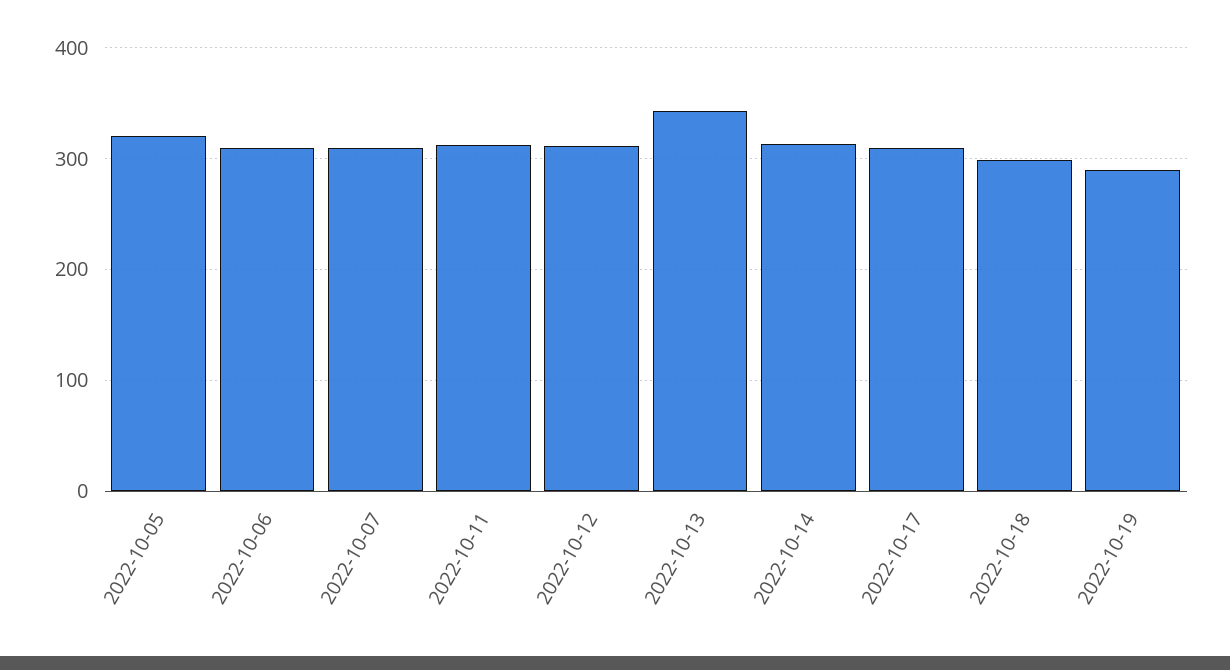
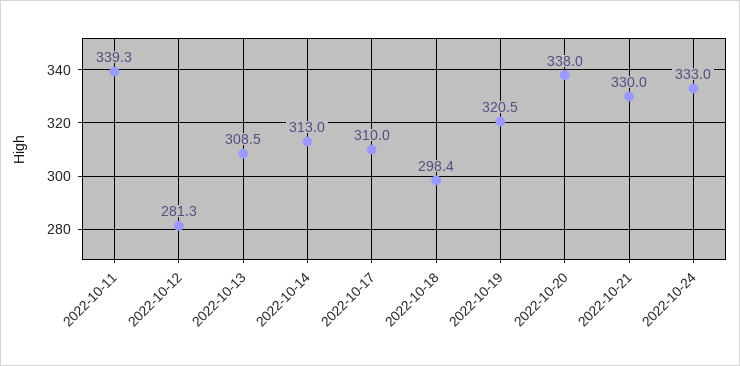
2022-10-05: 320 -> none
2022-10-06: 310 -> none
2022-10-07: 310 -> none
2022-10-11: 310 -> 339.3
2022-10-12: 310 -> 281.3
2022-10-13: 340 -> 308.5
2022-10-19: 290 -> 320.5
2022-10-20: none -> 338
2022-10-21: none -> 330
2022-10-24: none -> 333

